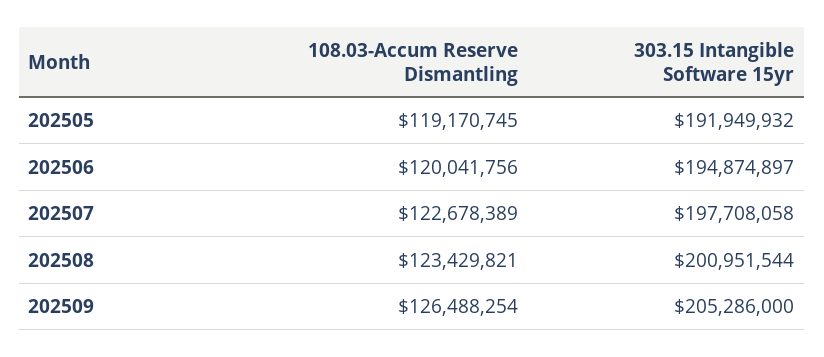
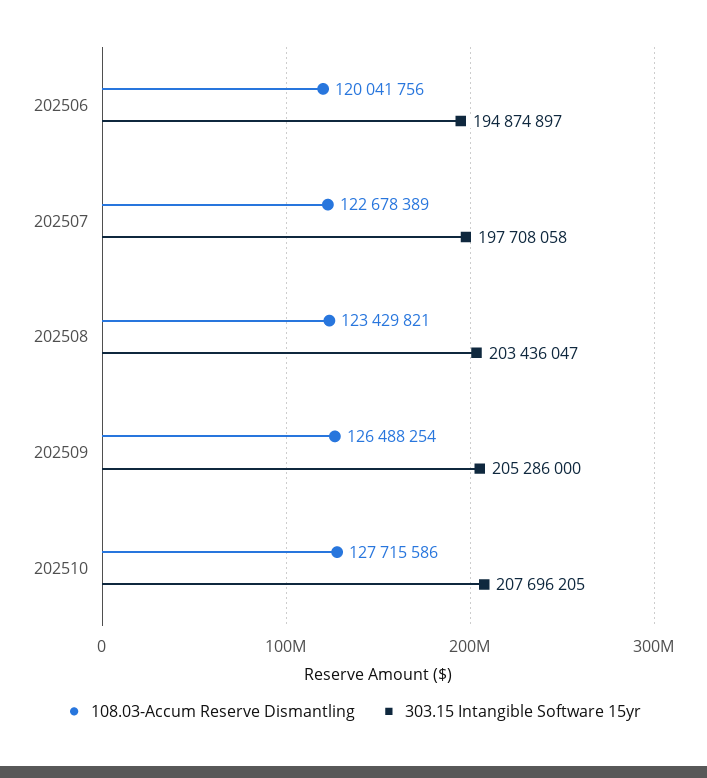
108.03-Accum Reserve Dismantling, 202505: 119170745 -> none
303.15 Intangible Software 15yr, 202505: 191949932 -> none
303.15 Intangible Software 15yr, 202508: 200951544 -> 203436047
108.03-Accum Reserve Dismantling, 202510: none -> 127715586
303.15 Intangible Software 15yr, 202510: none -> 207696205

